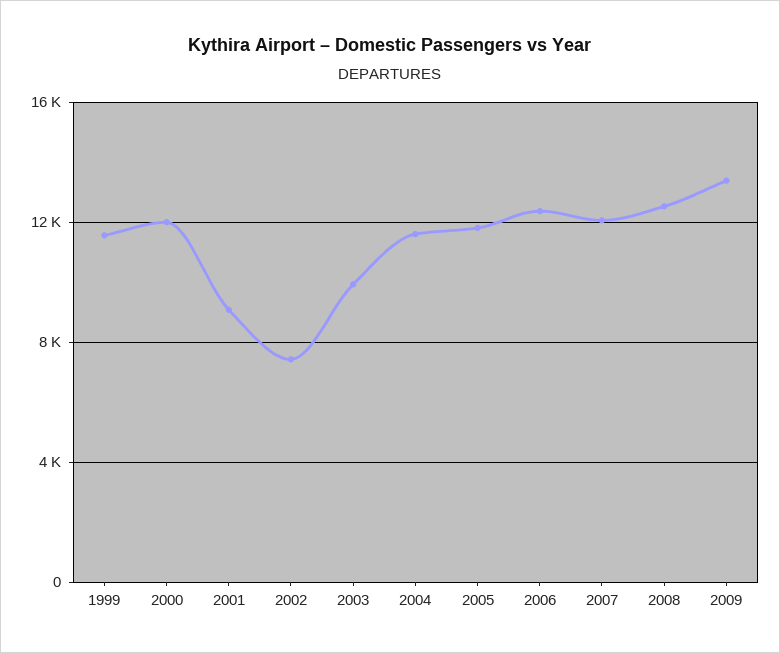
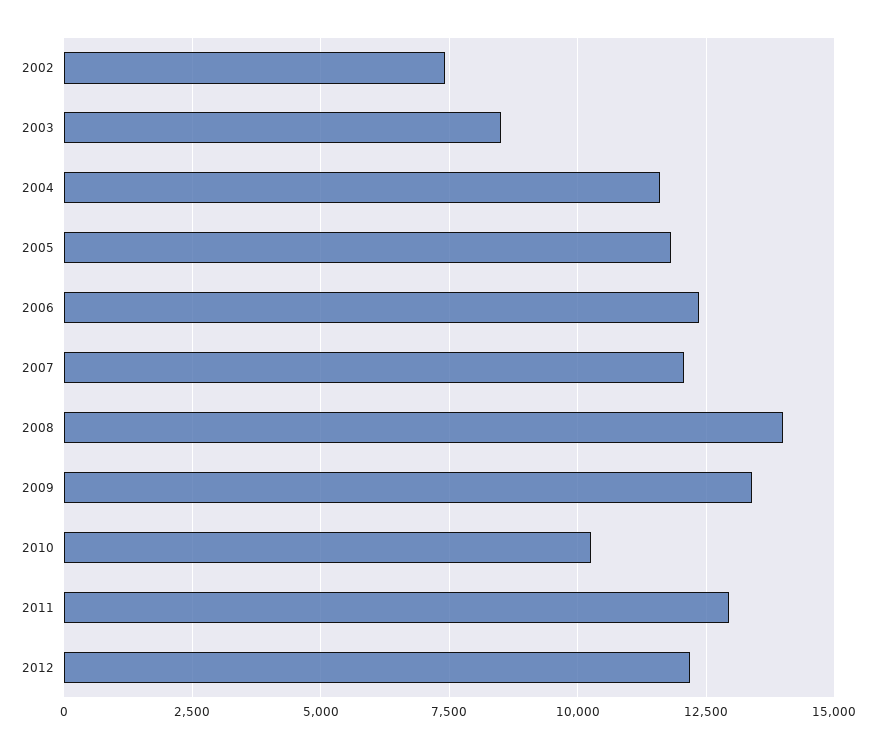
1999: 11500 -> none
2000: 12000 -> none
2001: 9000 -> none
2003: 10000 -> 8500
2008: 12500 -> 14000
2010: none -> 10250
2011: none -> 13000
2012: none -> 12250

